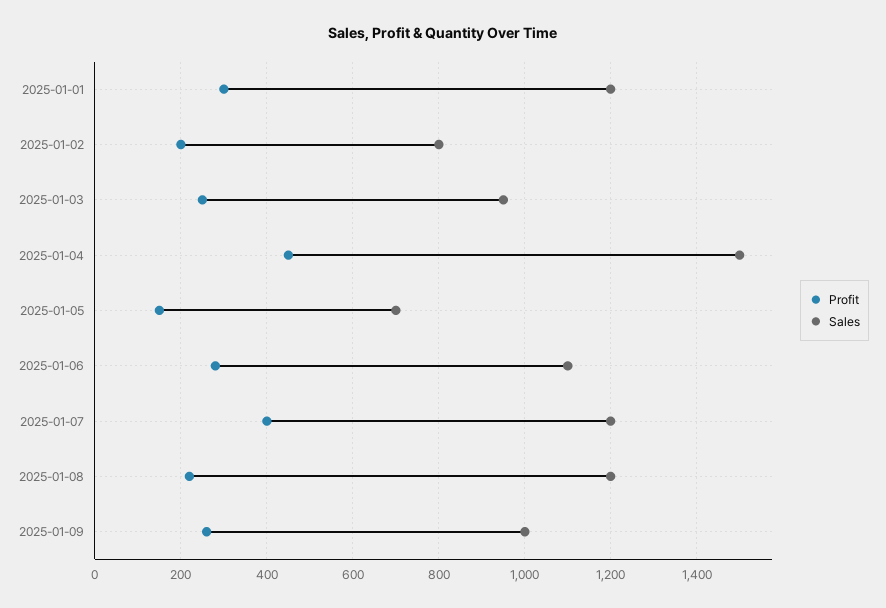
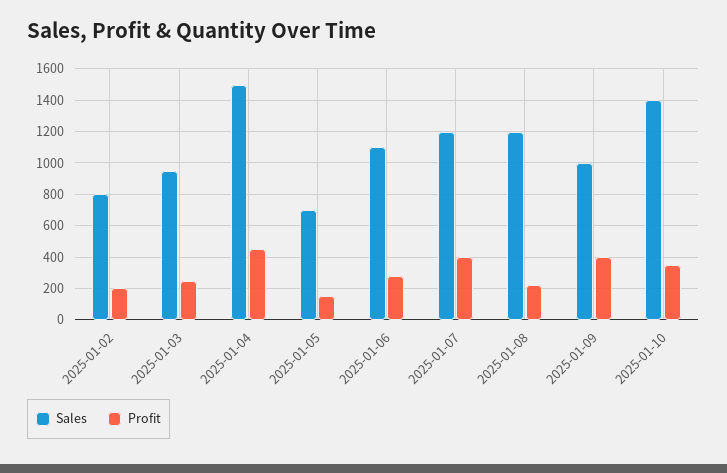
Profit, 2025-01-01: 300 -> none
Sales, 2025-01-01: 1200 -> none
Profit, 2025-01-09: 260 -> 400
Sales, 2025-01-10: none -> 1400
Profit, 2025-01-10: none -> 350

